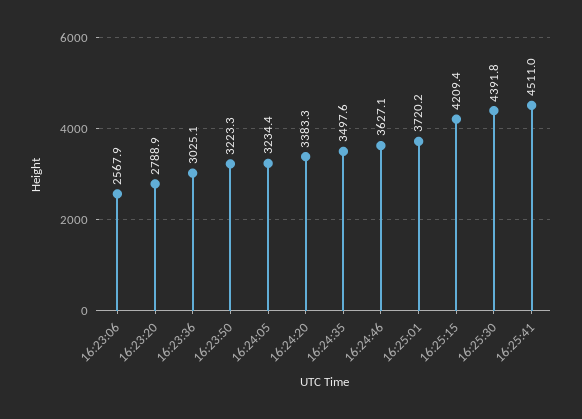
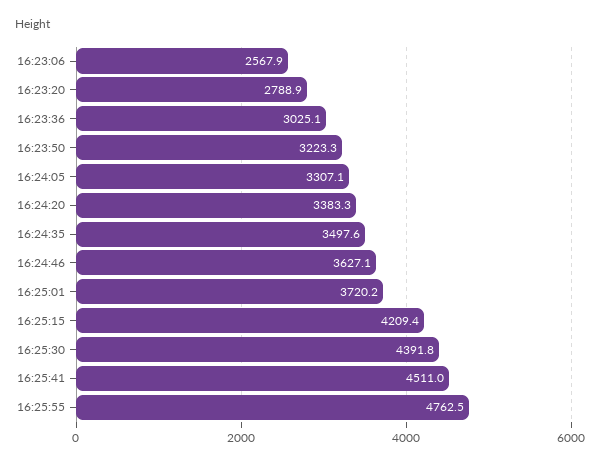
16:24:05: 3234.4 -> 3307.1
16:25:55: none -> 4762.5

